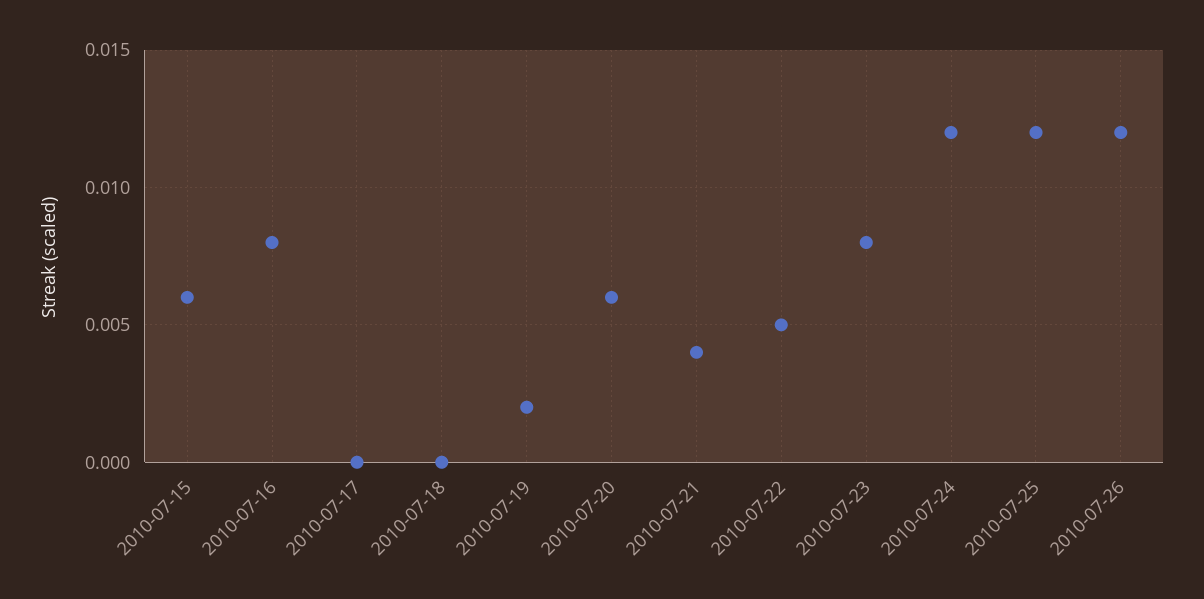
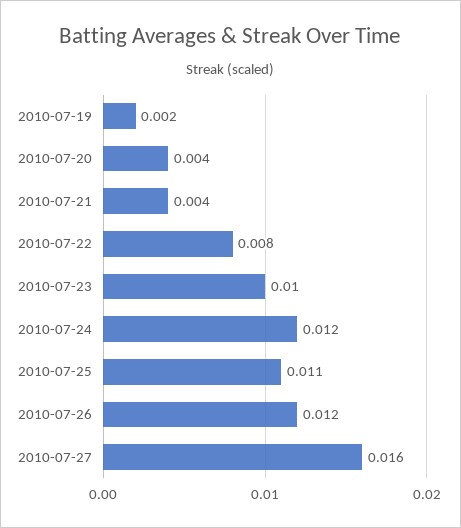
2010-07-15: 0.006 -> none
2010-07-16: 0.008 -> none
2010-07-17: 0 -> none
2010-07-18: 0 -> none
2010-07-20: 0.006 -> 0.004
2010-07-22: 0.005 -> 0.008
2010-07-23: 0.008 -> 0.01
2010-07-25: 0.012 -> 0.011
2010-07-27: none -> 0.016

